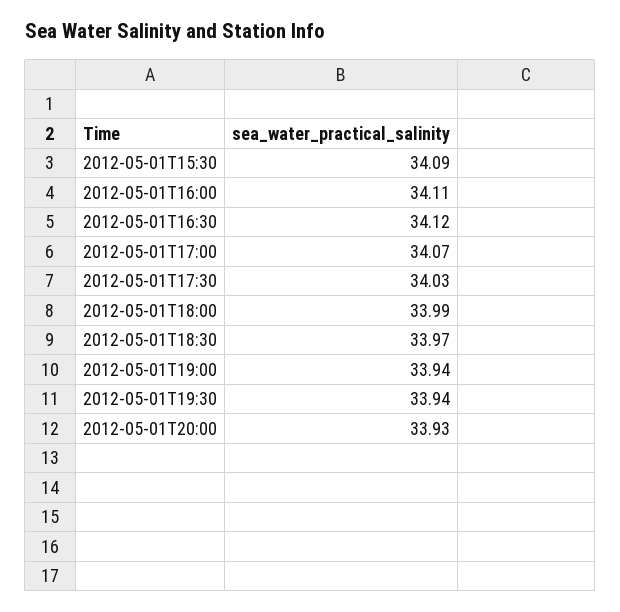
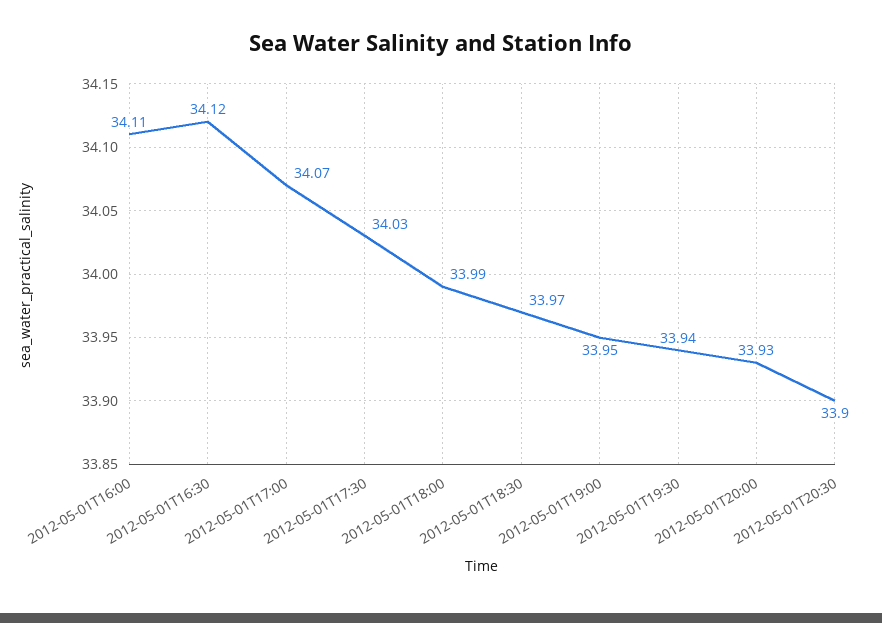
2012-05-01T15:30: 34.09 -> none
2012-05-01T19:00: 33.94 -> 33.95
2012-05-01T20:30: none -> 33.9

